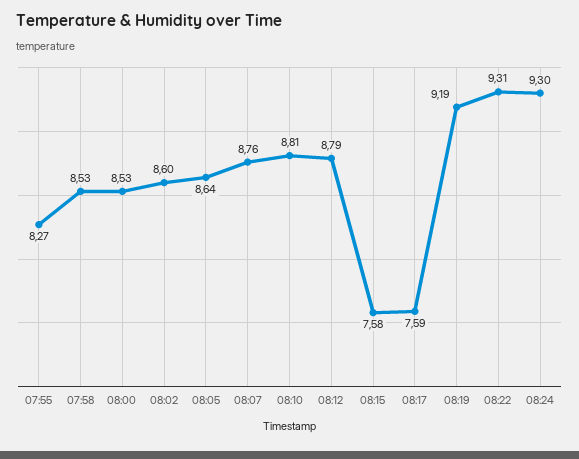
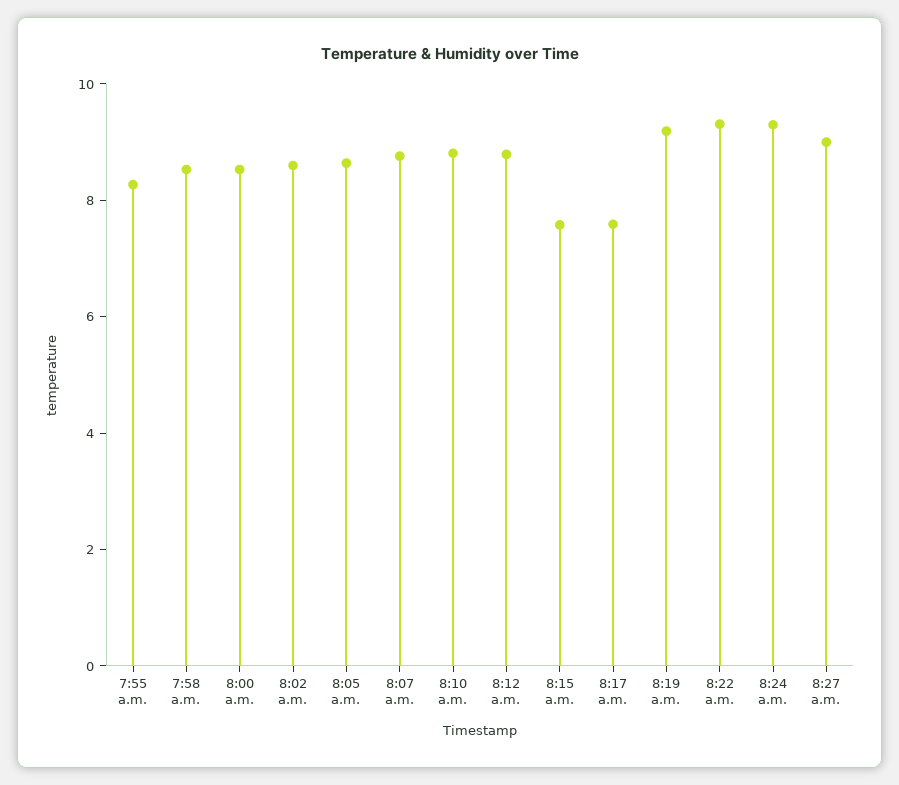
8:27 a.m.: none -> 9

